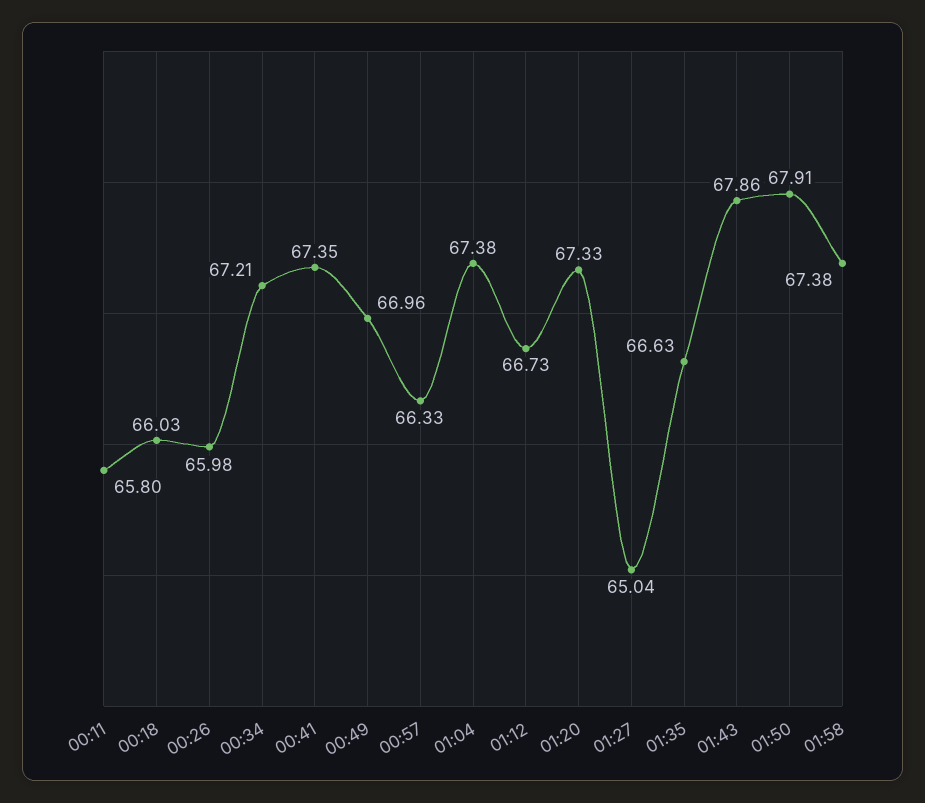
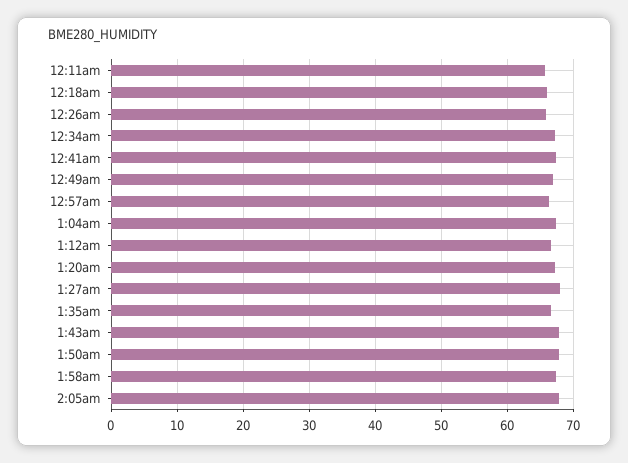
01:27: 65.04 -> 68
2:05am: none -> 68

